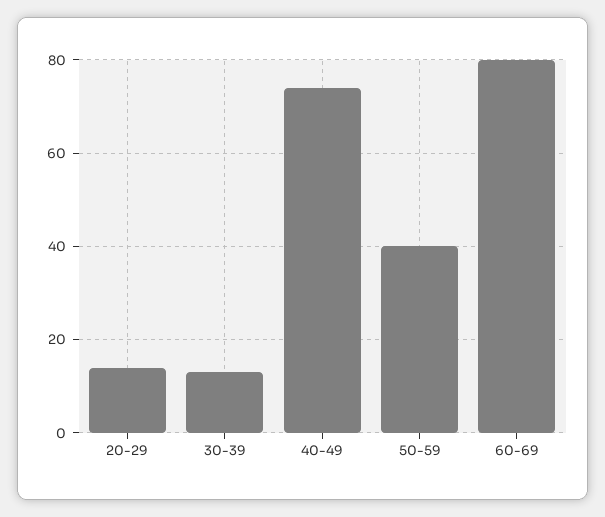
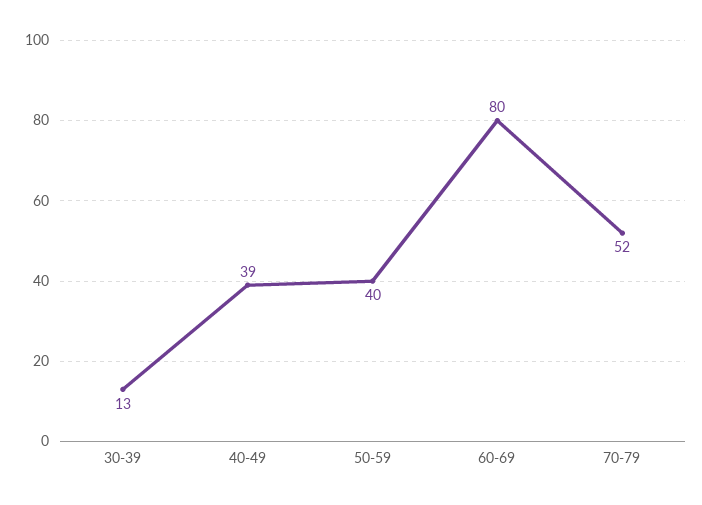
20-29: 15 -> none
40-49: 75 -> 39
70-79: none -> 52

